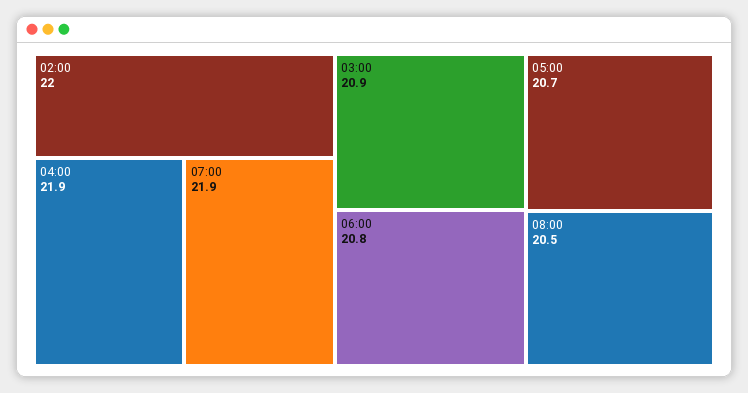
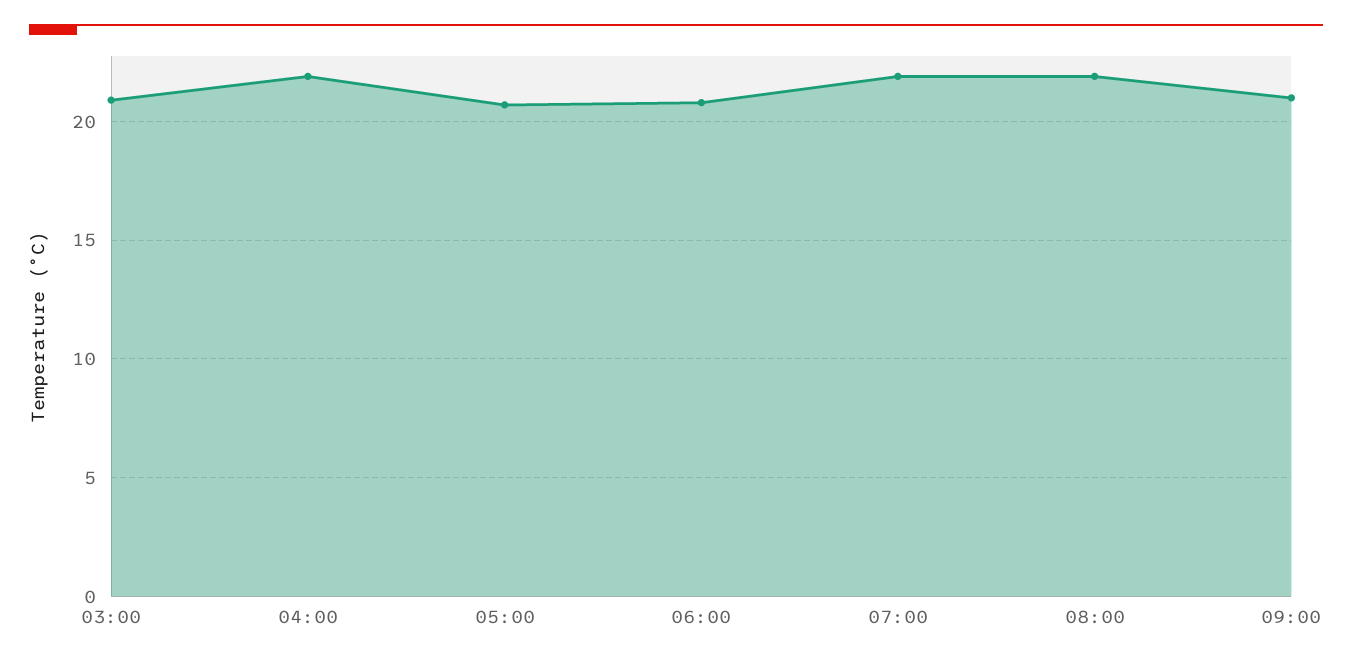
02:00: 22 -> none
08:00: 20.5 -> 22
09:00: none -> 21

